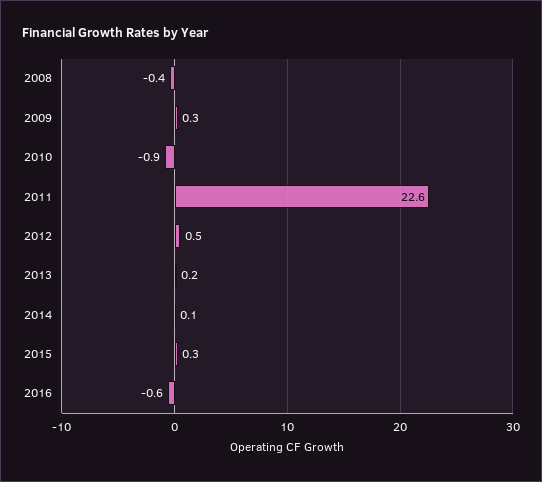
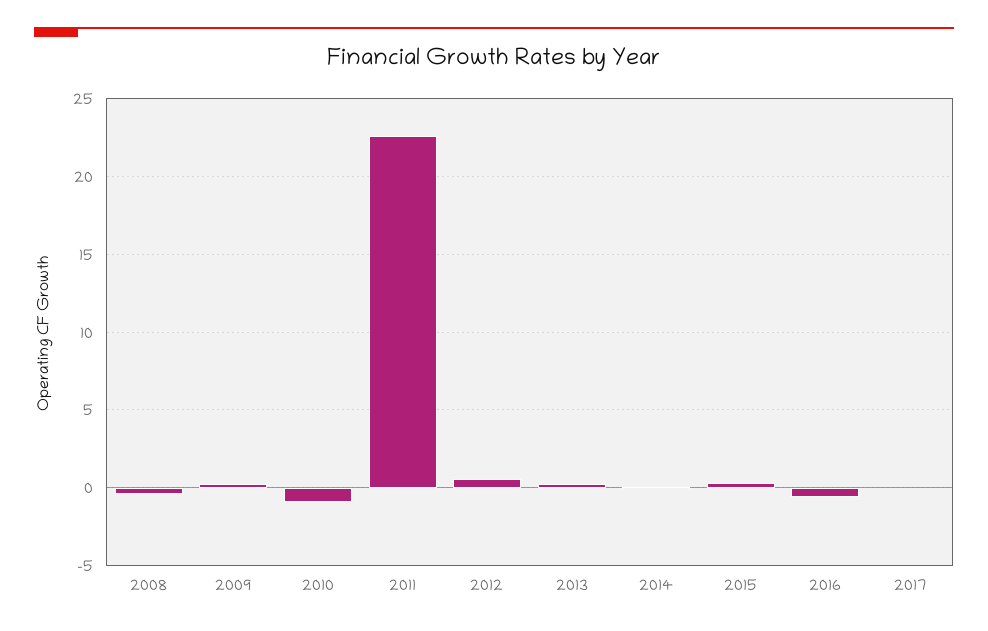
2017: none -> 0

